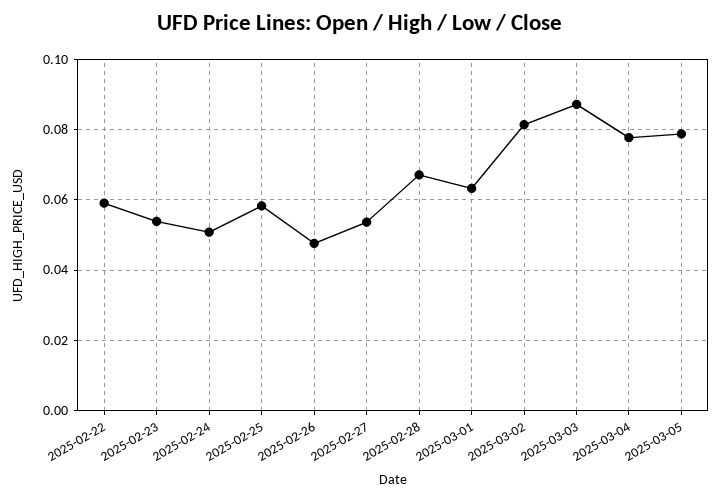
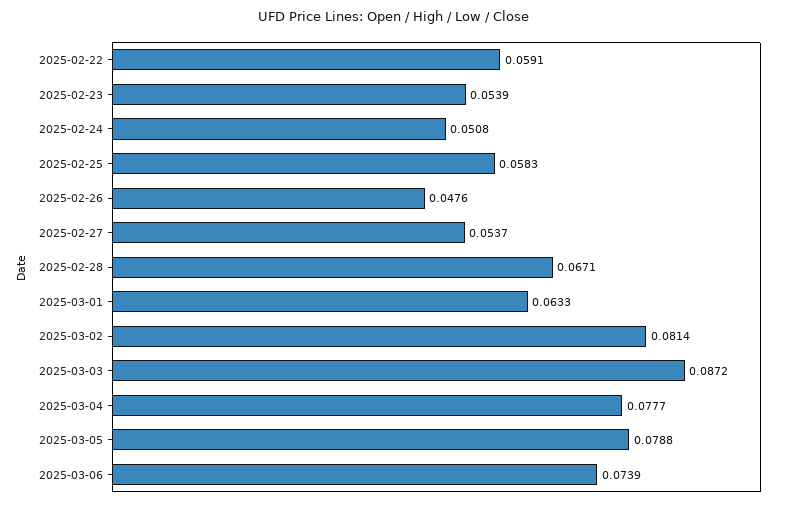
2025-03-06: none -> 0.0739

